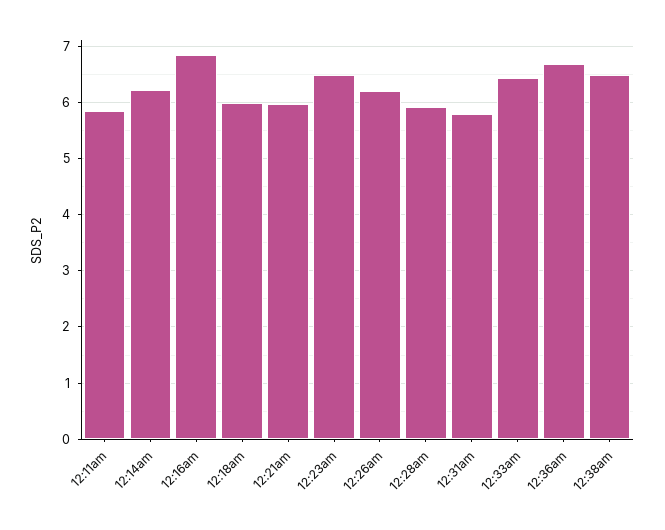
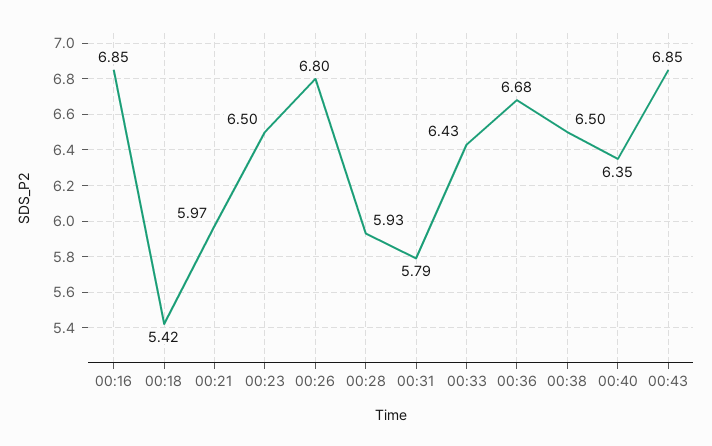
12:11am: 5.8 -> none
12:14am: 6.2 -> none
12:18am: 6 -> 5.42
12:26am: 6.2 -> 6.8
00:40: none -> 6.35
00:43: none -> 6.85

